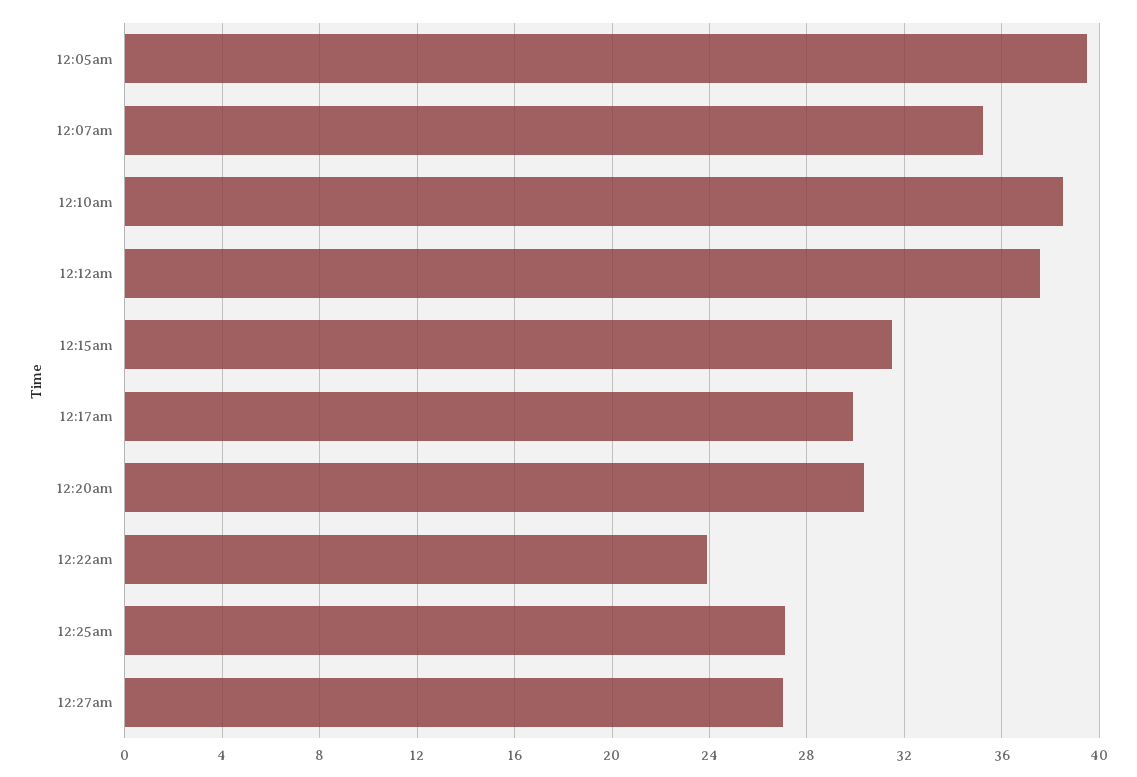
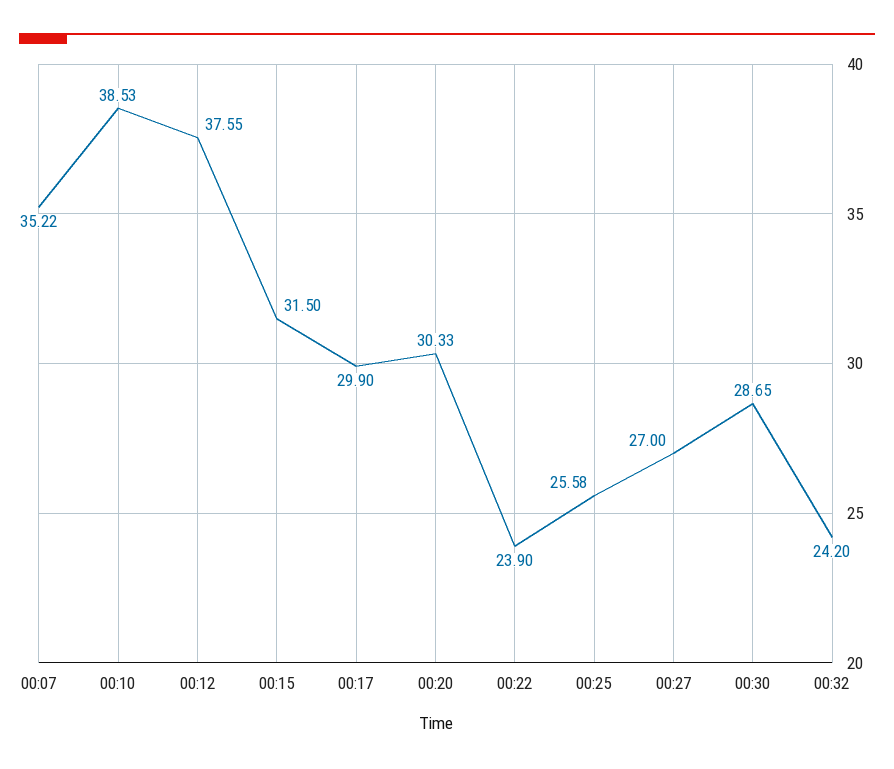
12:05am: 39.5 -> none
12:25am: 27 -> 25.58
00:30: none -> 28.65
00:32: none -> 24.2

